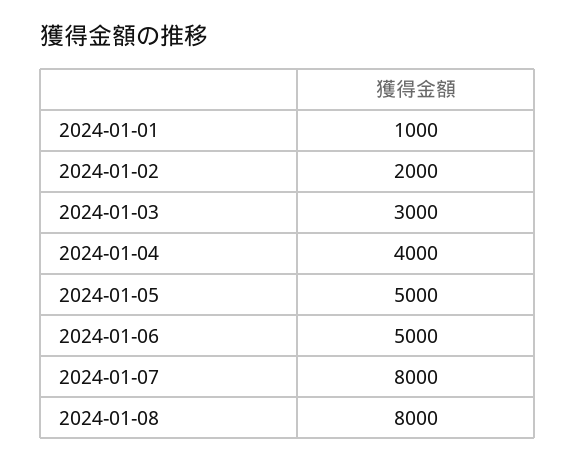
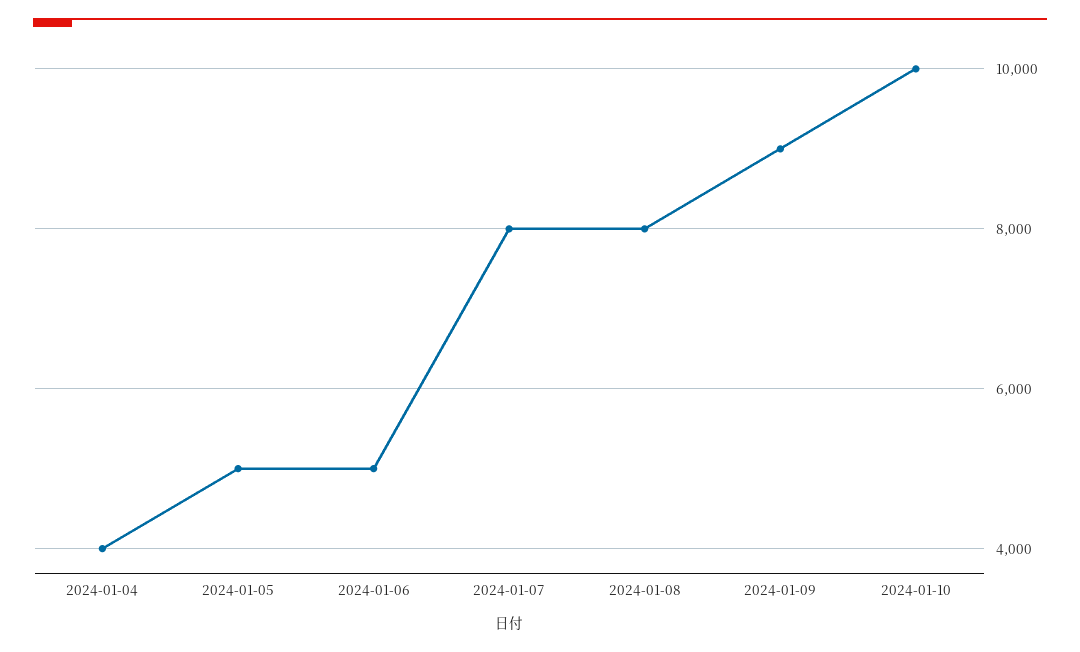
2024-01-01: 1000 -> none
2024-01-02: 2000 -> none
2024-01-03: 3000 -> none
2024-01-09: none -> 9000
2024-01-10: none -> 10000

